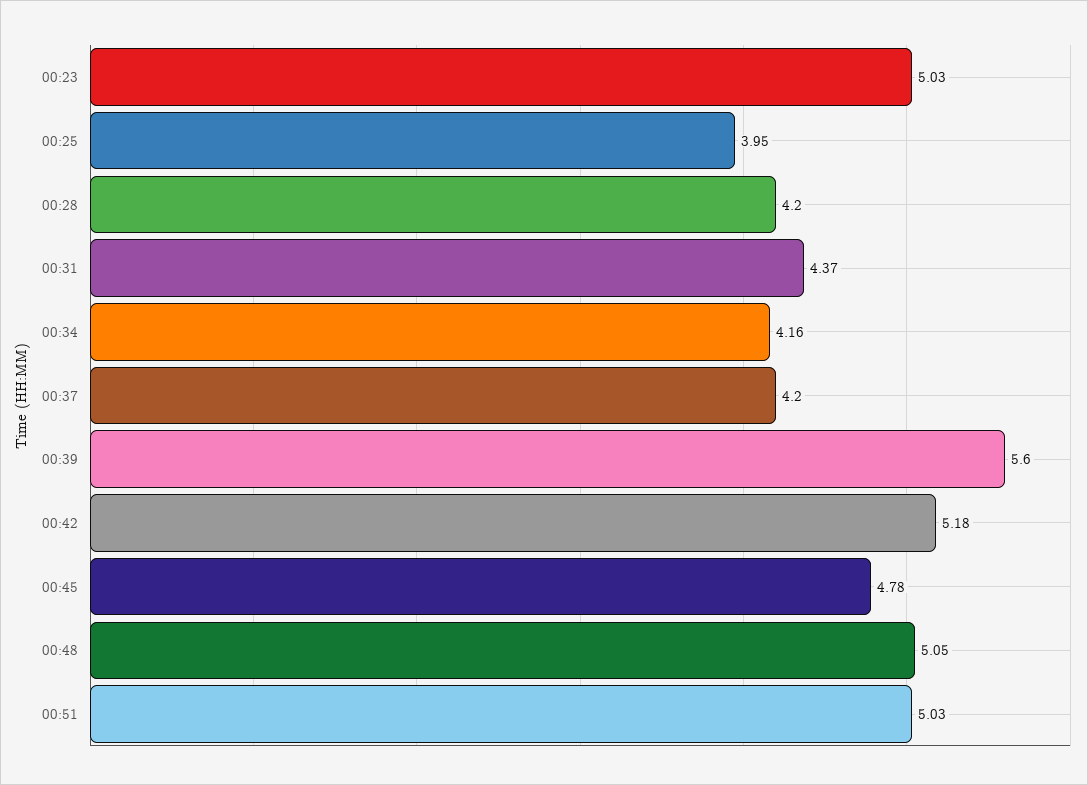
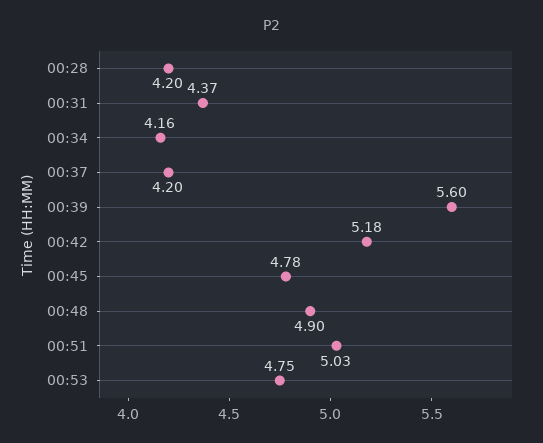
00:23: 5.03 -> none
00:25: 3.95 -> none
00:48: 5.05 -> 4.9
00:53: none -> 4.75

